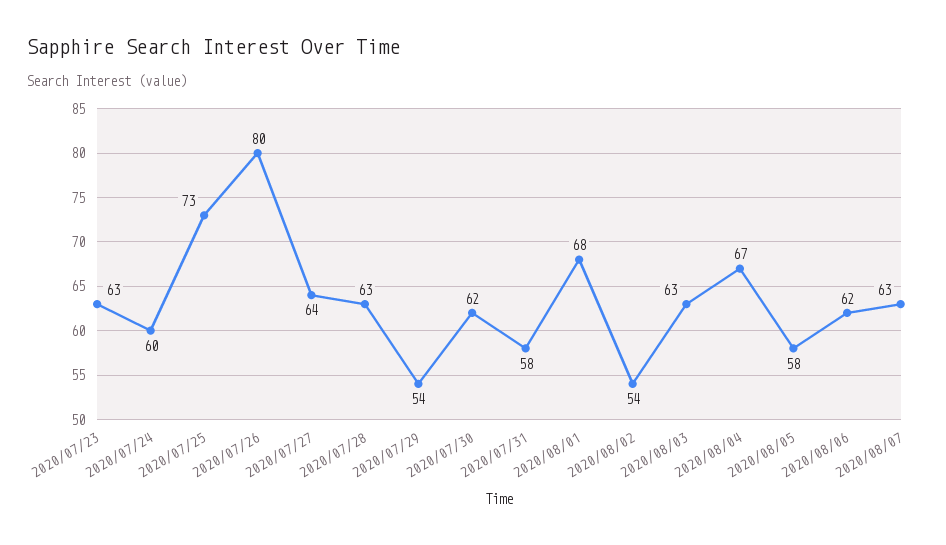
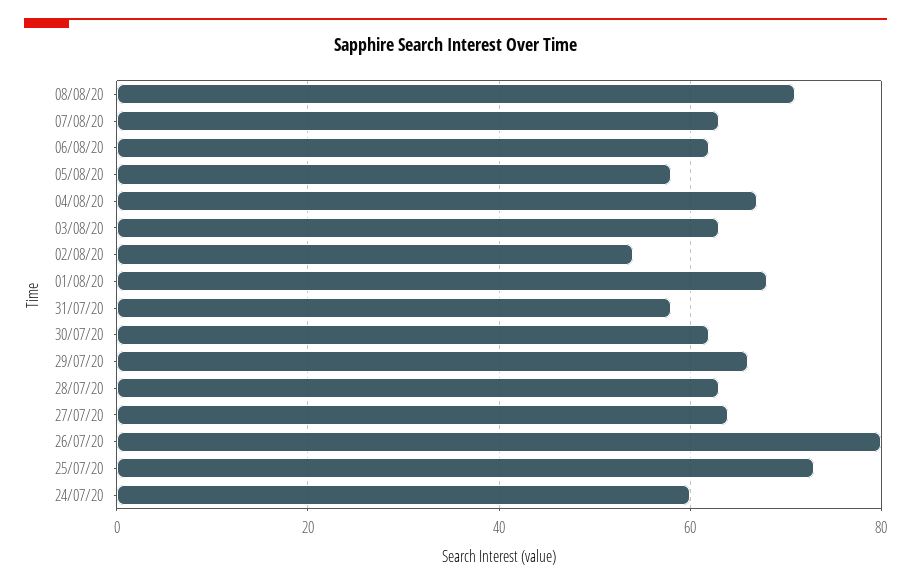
2020/07/23: 63 -> none
2020/07/29: 54 -> 65
08/08/20: none -> 70

